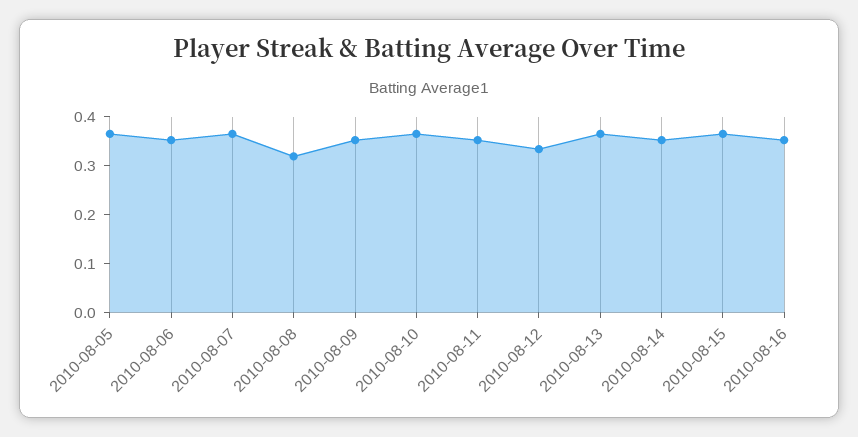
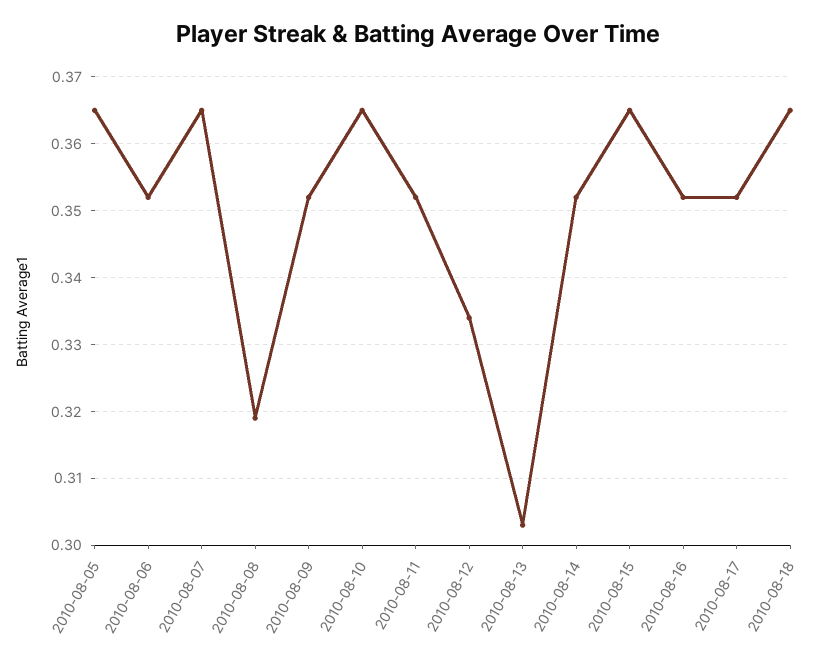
2010-08-13: 0.36 -> 0.303
2010-08-17: none -> 0.352
2010-08-18: none -> 0.365

